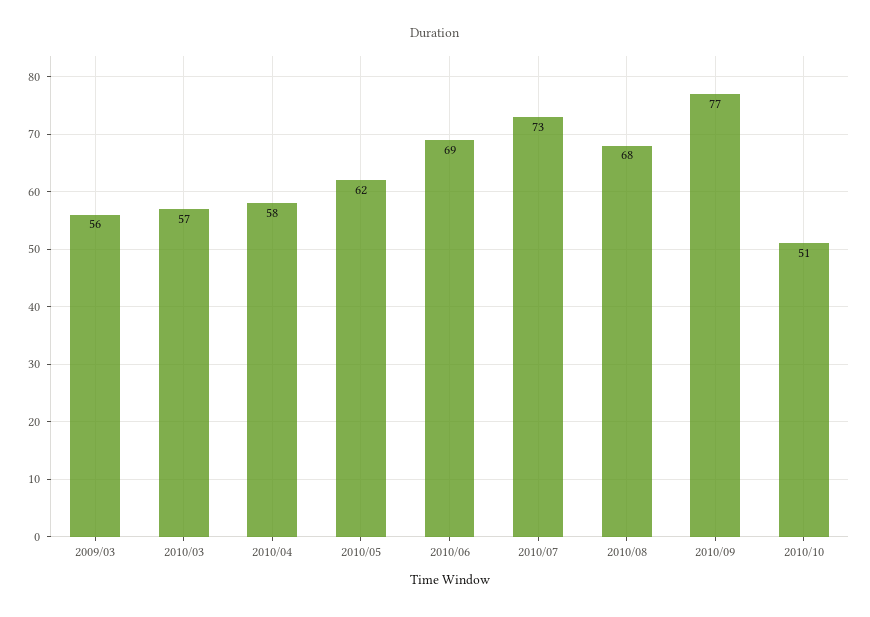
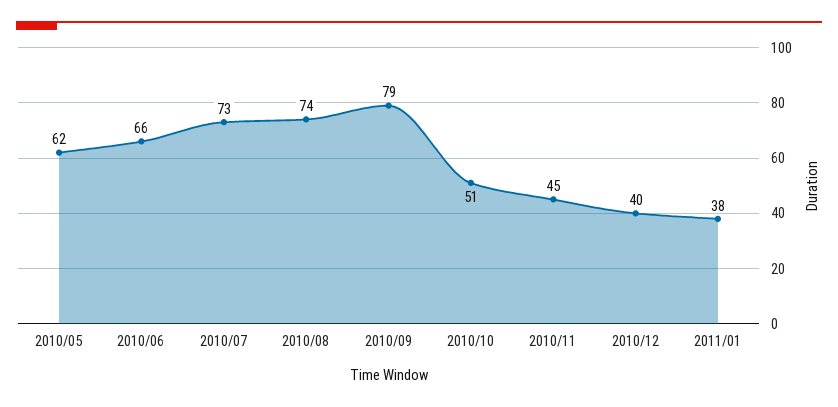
2009/03: 56 -> none
2010/03: 57 -> none
2010/04: 58 -> none
2010/06: 69 -> 66
2010/08: 68 -> 74
2010/09: 77 -> 79
2010/11: none -> 45
2010/12: none -> 40
2011/01: none -> 38

